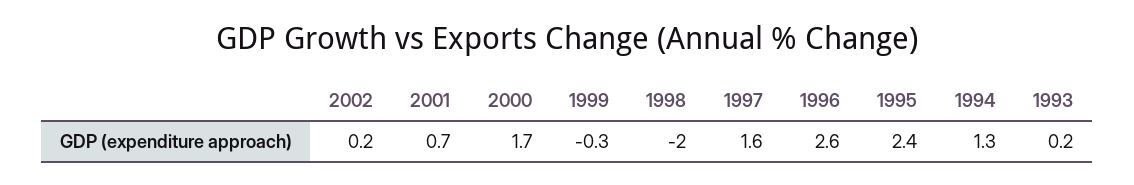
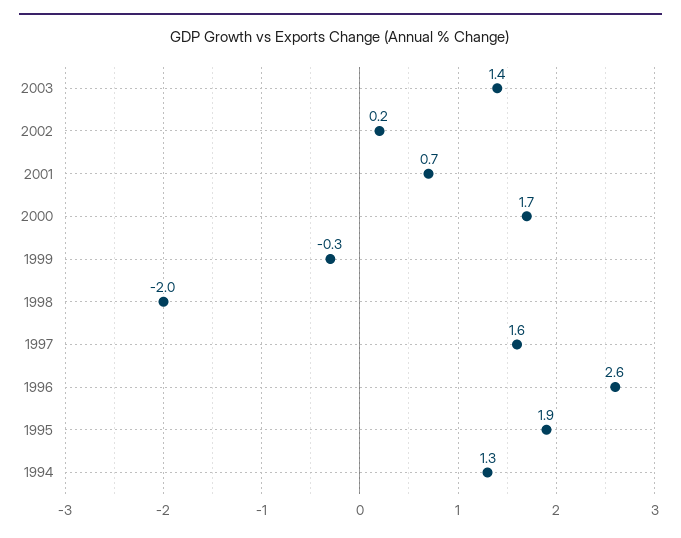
1995: 2.4 -> 1.9
1993: 0.2 -> none
2003: none -> 1.4

